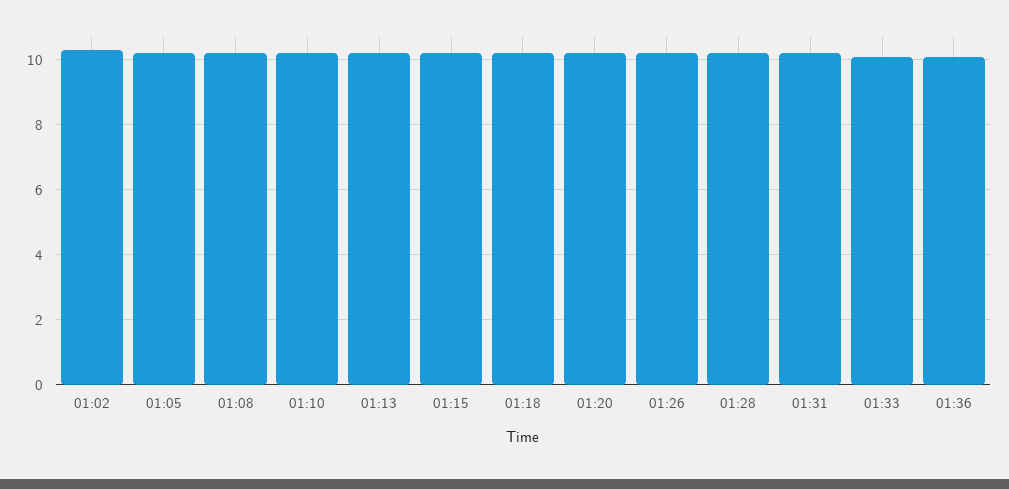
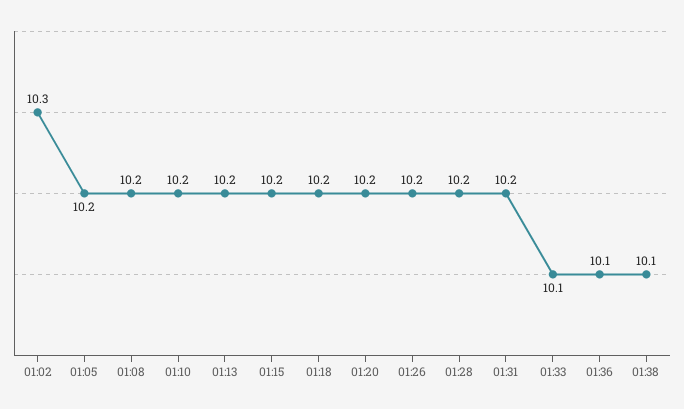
01:38: none -> 10.1

